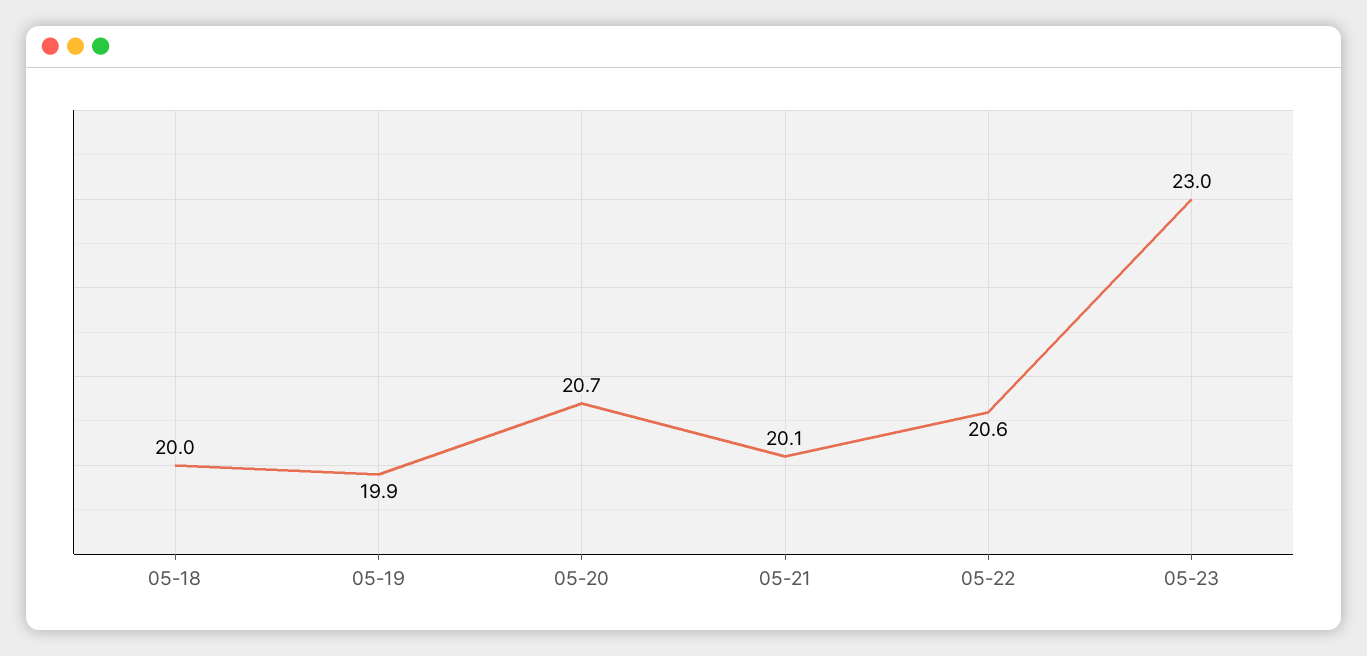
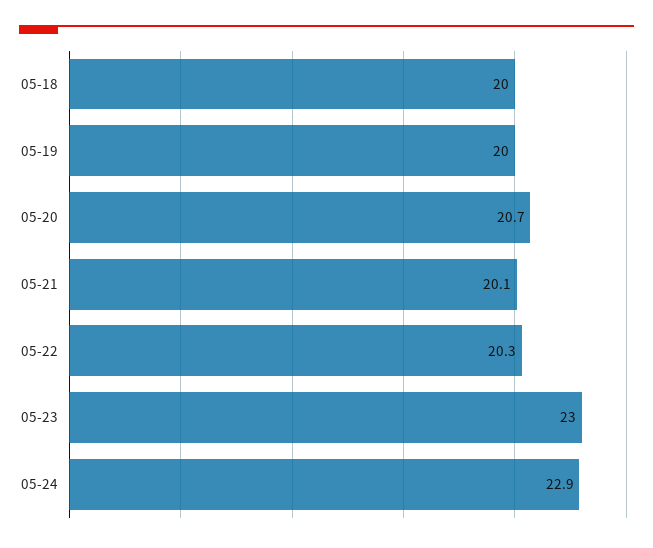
05-19: 19.9 -> 20
05-22: 20.6 -> 20.3
05-24: none -> 22.9

